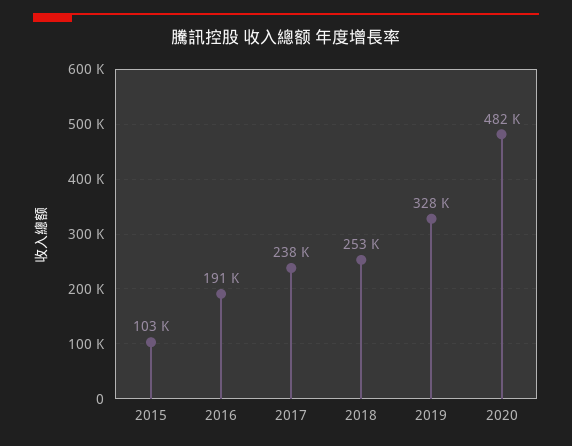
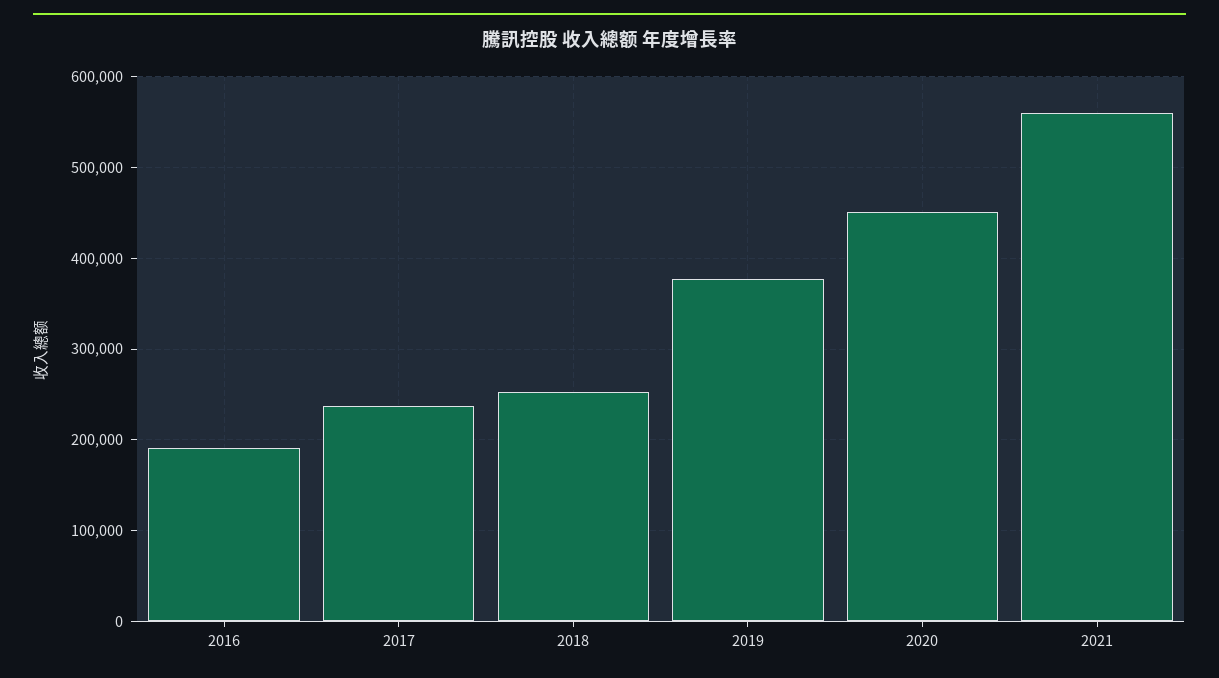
2015: 103000 -> none
2019: 328000 -> 380000
2020: 482000 -> 450000
2021: none -> 560000

